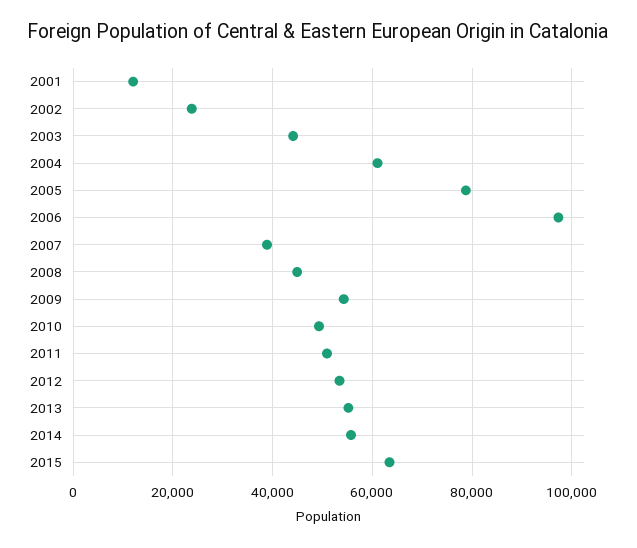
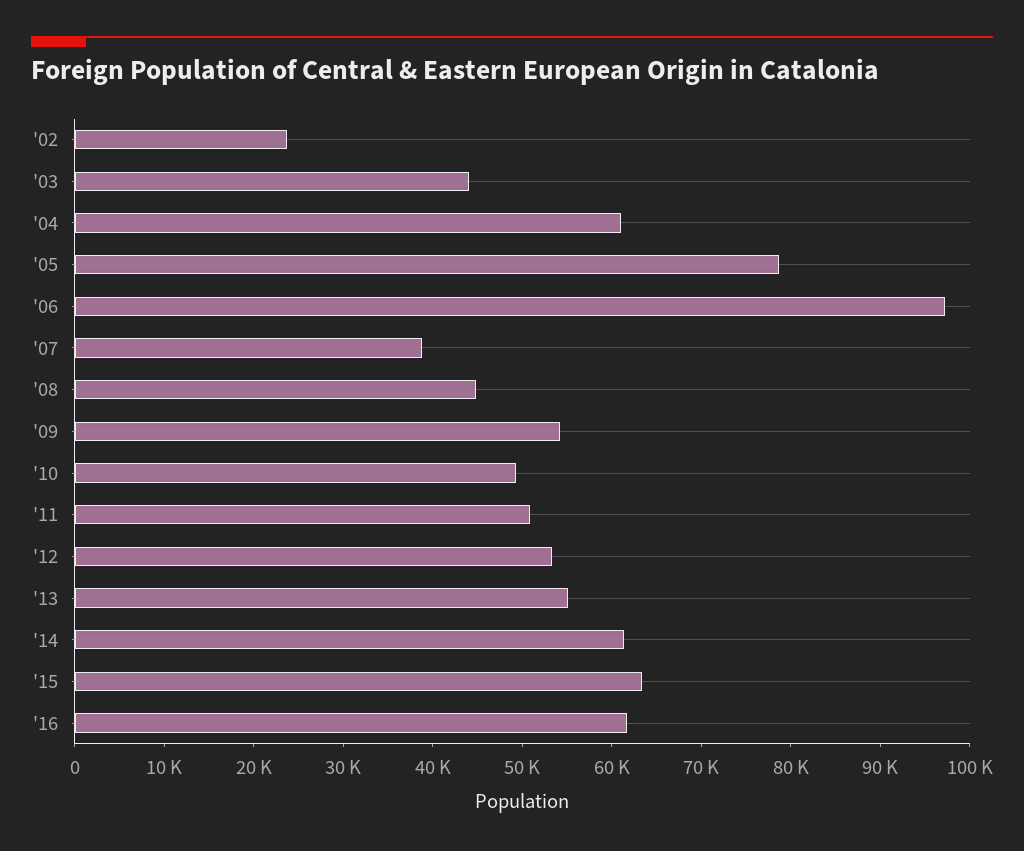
2001: 12000 -> none
2014: 56000 -> 62000
'16: none -> 62000

